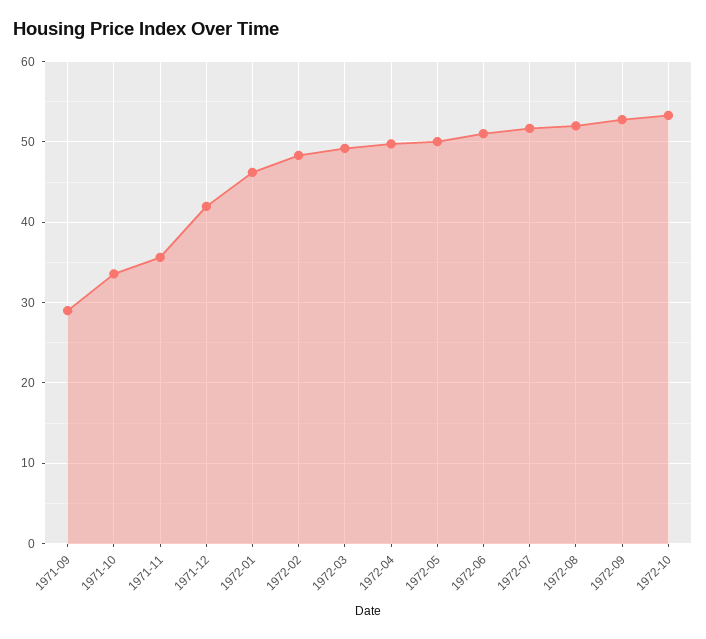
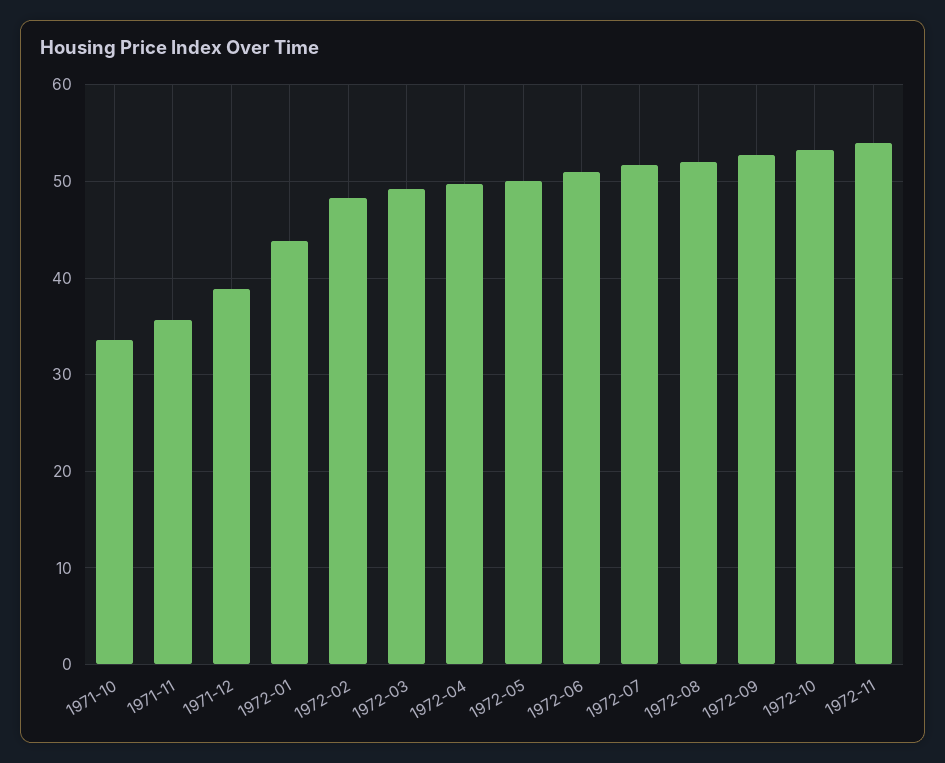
1971-09: 29 -> none
1971-12: 42 -> 39
1972-01: 46 -> 44
1972-11: none -> 54

